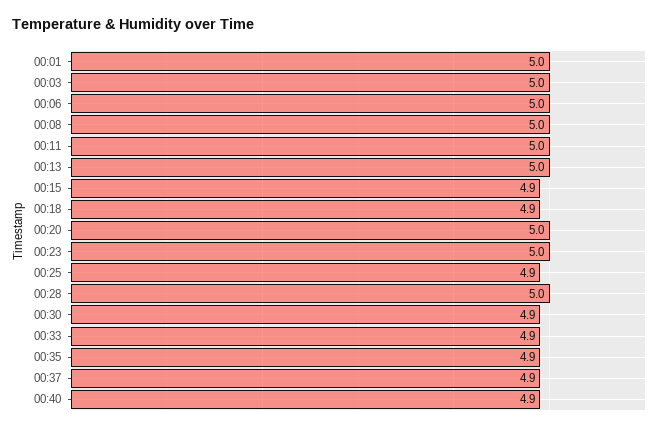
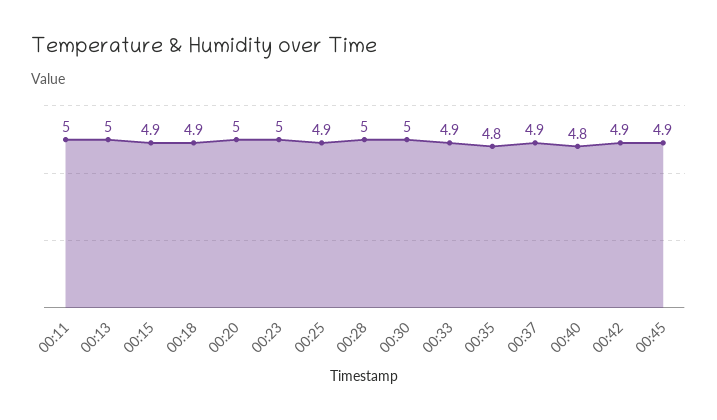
00:01: 5 -> none
00:03: 5 -> none
00:06: 5 -> none
00:08: 5 -> none
00:30: 4.9 -> 5
00:35: 4.9 -> 4.8
00:40: 4.9 -> 4.8
00:42: none -> 4.9
00:45: none -> 4.9

